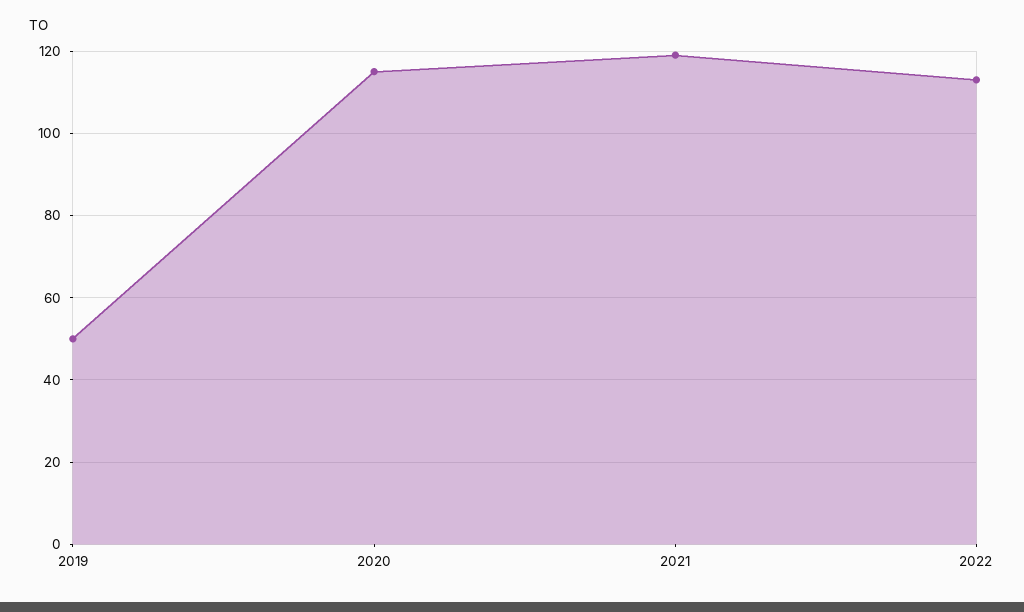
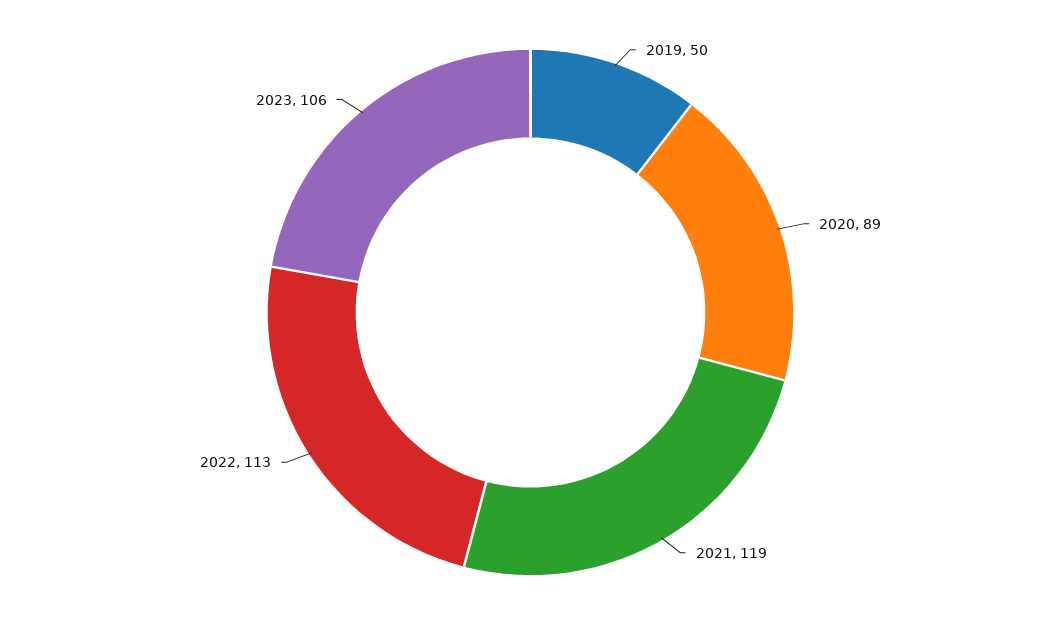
2020: 115 -> 89
2023: none -> 106

